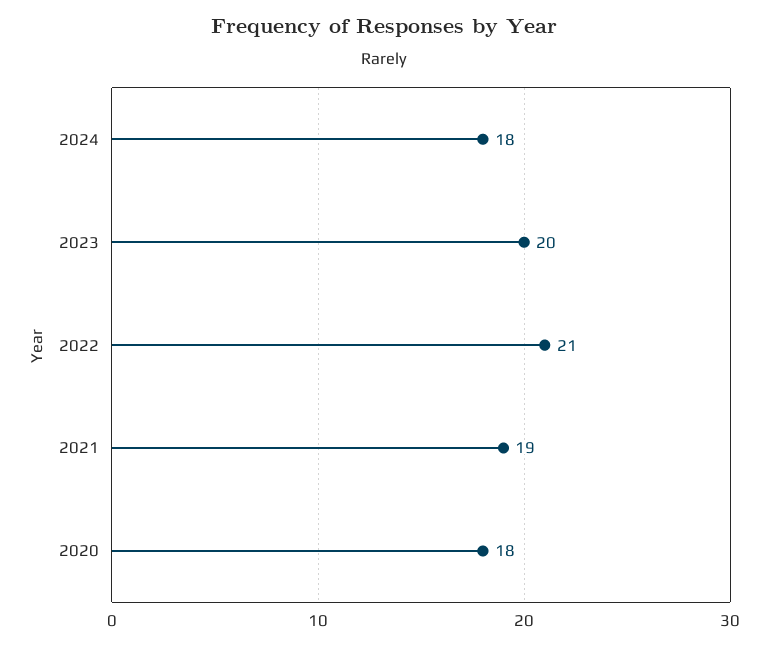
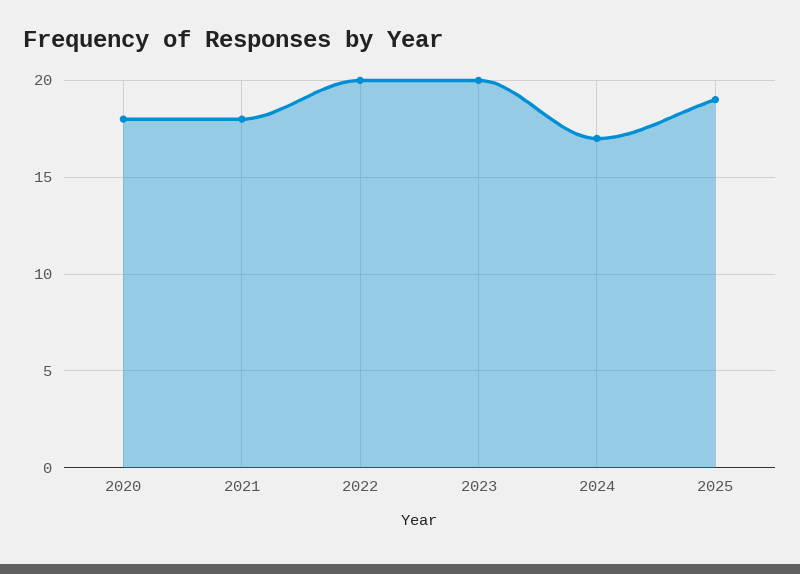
2024: 18 -> 17
2022: 21 -> 20
2021: 19 -> 18
2025: none -> 19

